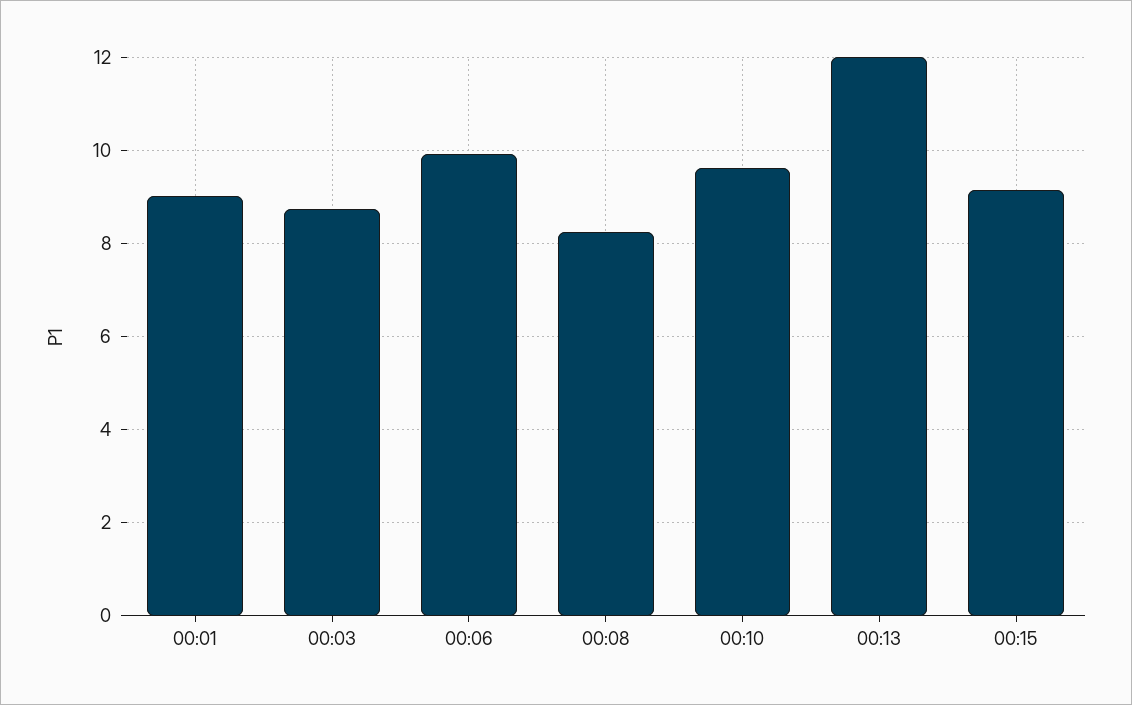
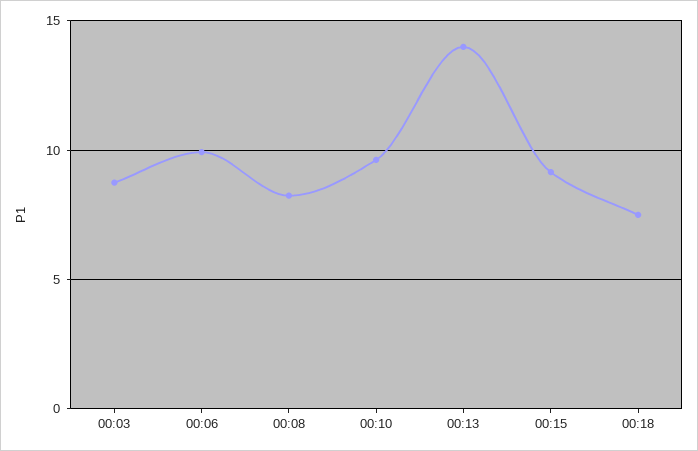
00:01: 9 -> none
00:13: 12 -> 14
00:18: none -> 7.5

